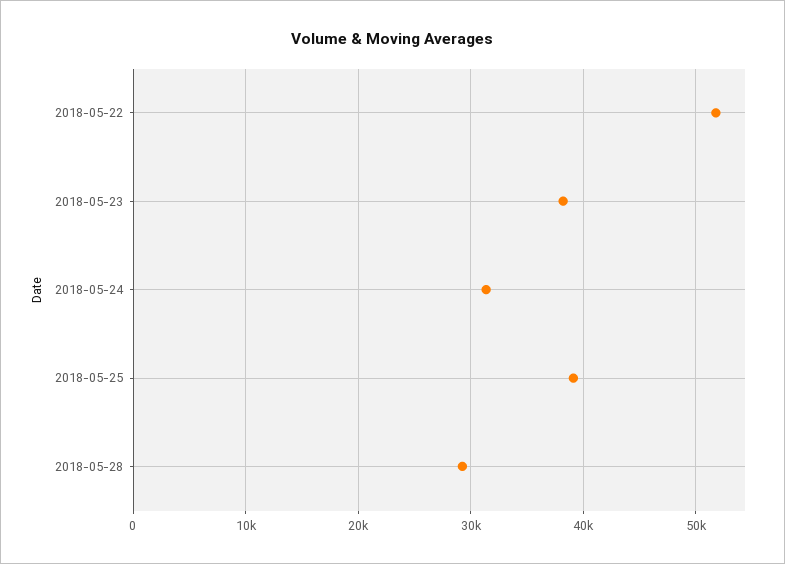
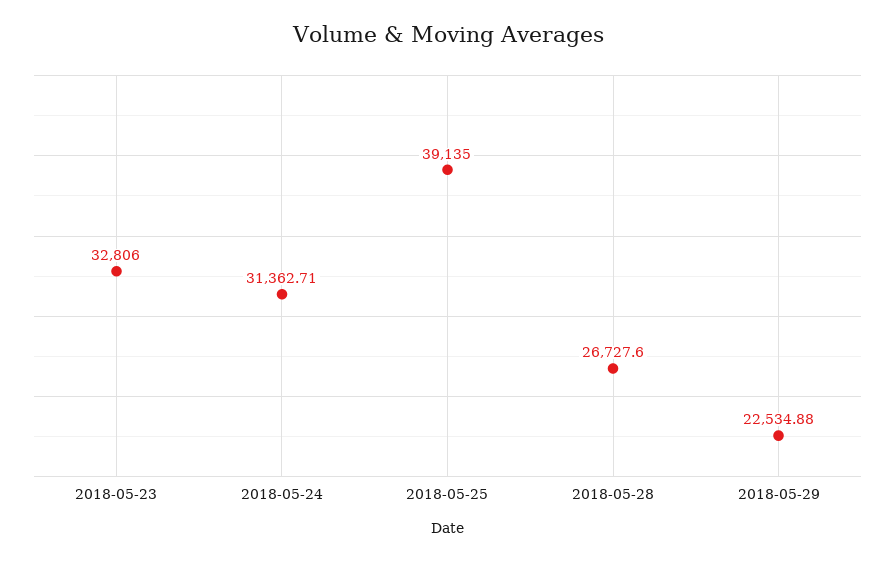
2018-05-22: 52000 -> none
2018-05-23: 38000 -> 32806
2018-05-28: 29000 -> 26727.6
2018-05-29: none -> 22534.88

